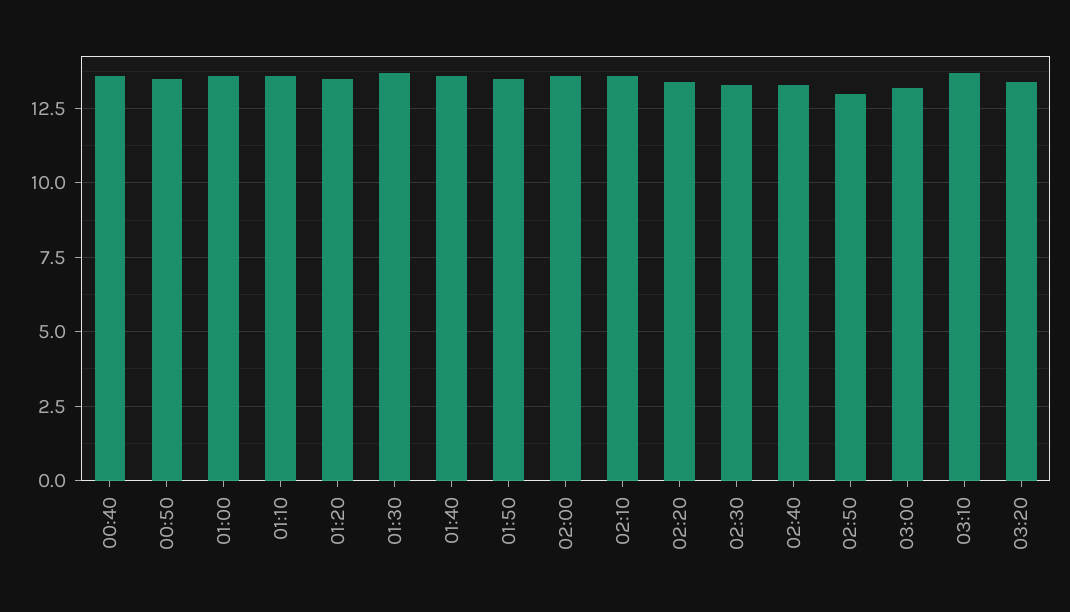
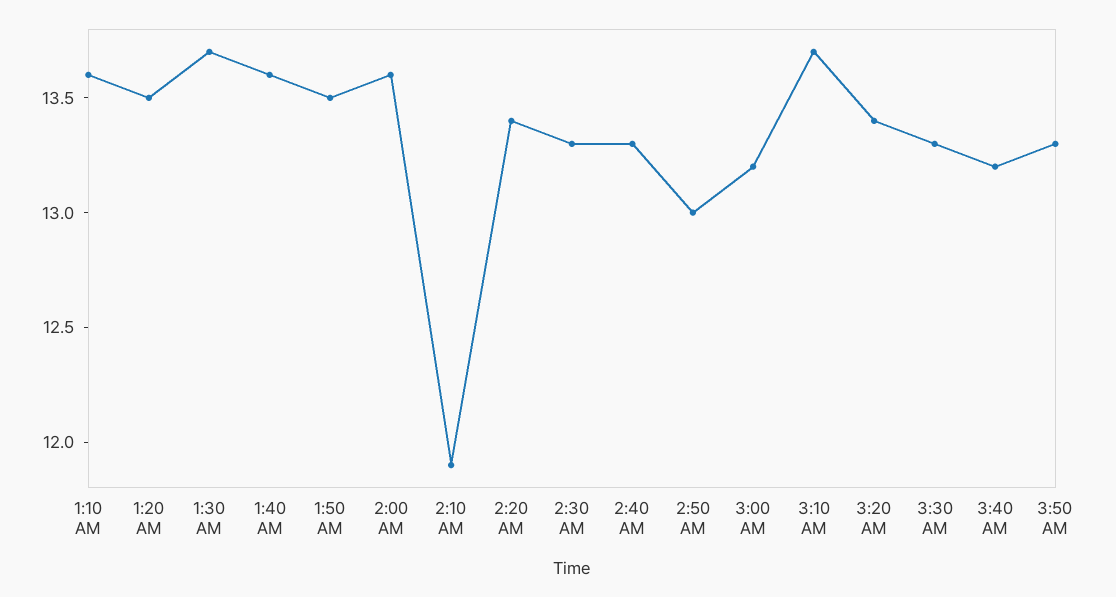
00:40: 13.5 -> none
00:50: 13.5 -> none
01:00: 13.5 -> none
02:10: 13.5 -> 11.9
3:30 AM: none -> 13.3
3:40 AM: none -> 13.2
3:50 AM: none -> 13.3

